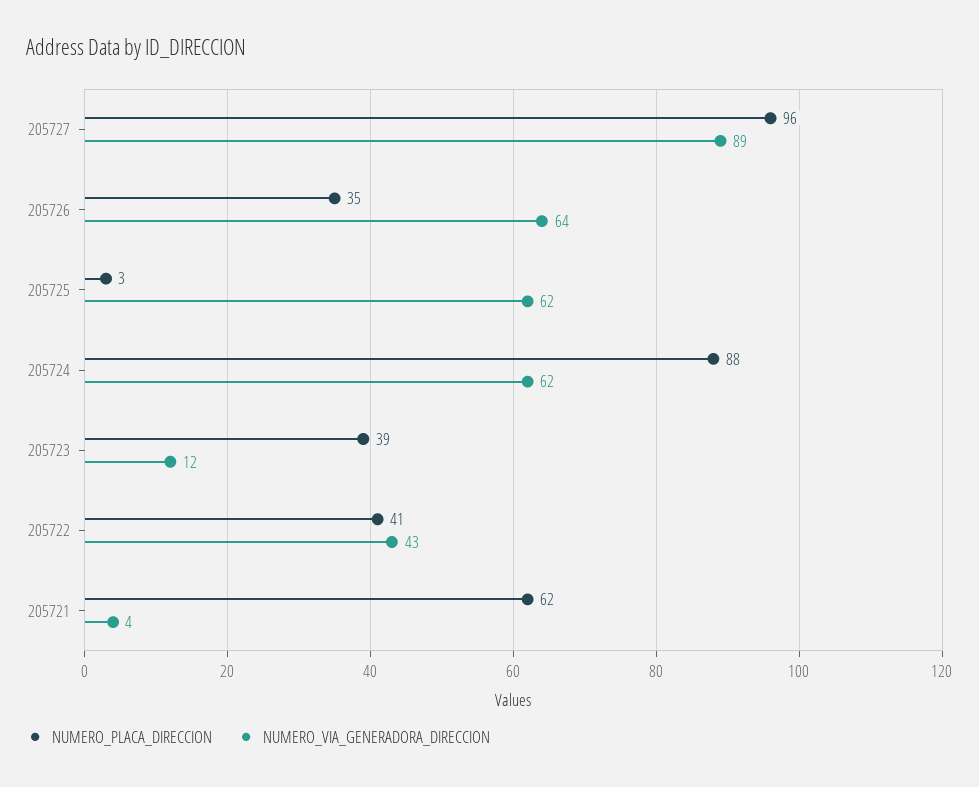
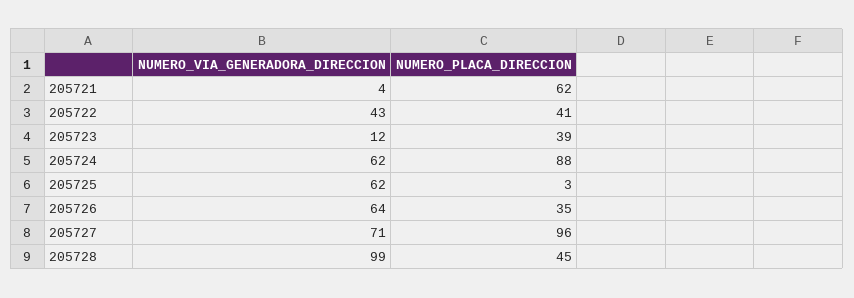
NUMERO_VIA_GENERADORA_DIRECCION, 205727: 89 -> 71
NUMERO_VIA_GENERADORA_DIRECCION, 205728: none -> 99
NUMERO_PLACA_DIRECCION, 205728: none -> 45

